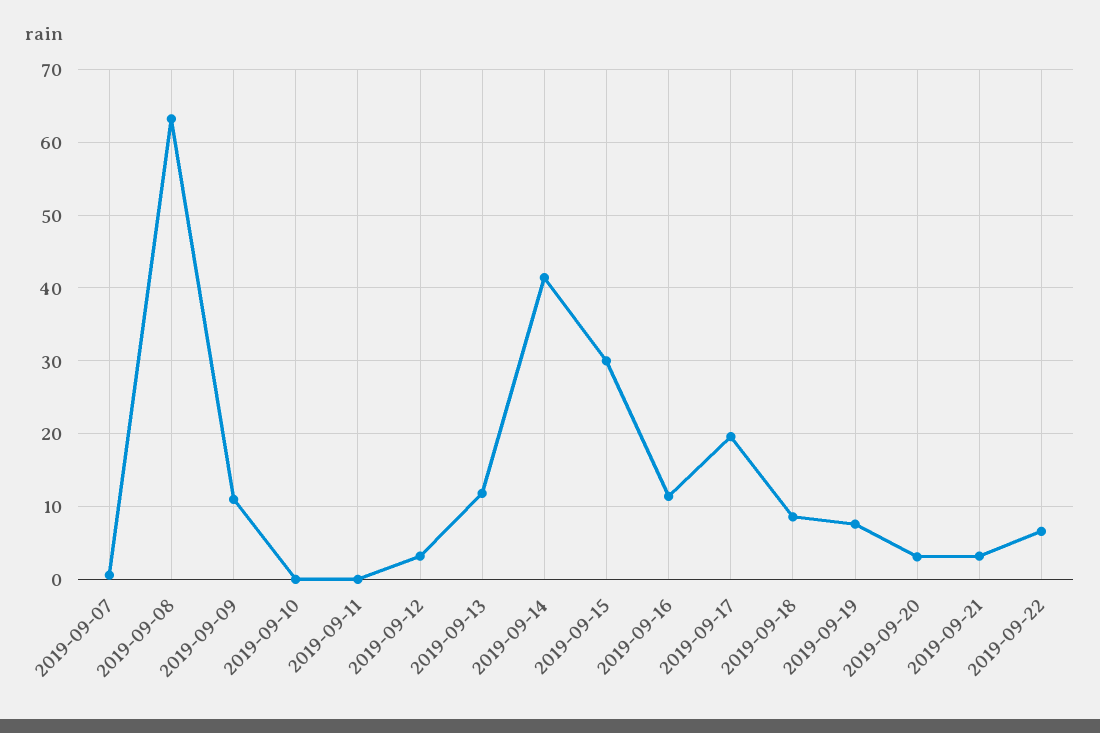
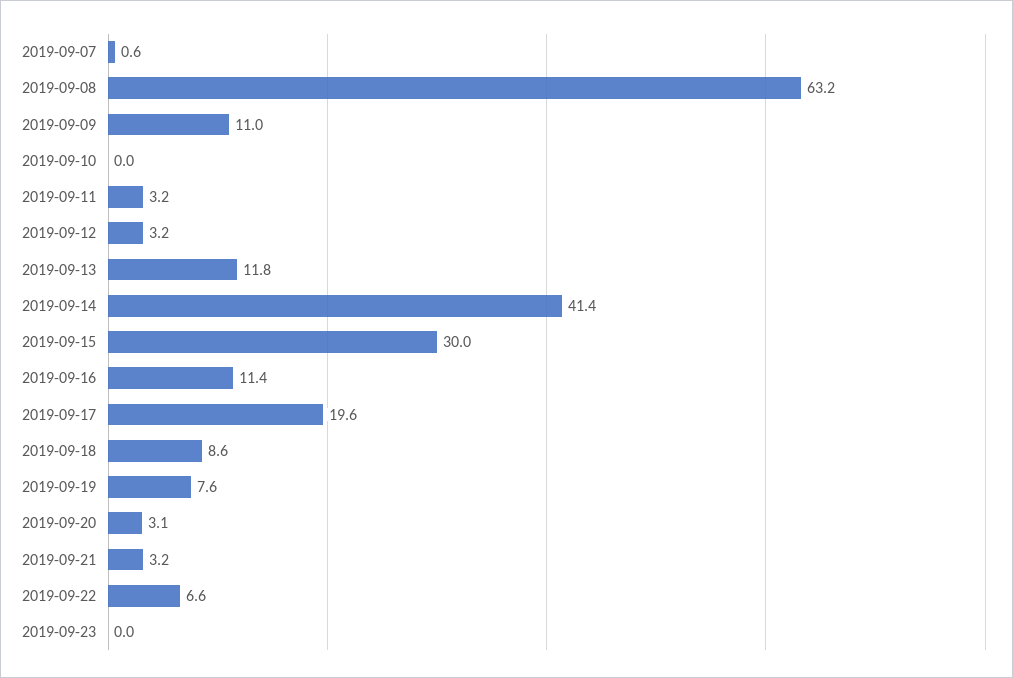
2019-09-11: 0 -> 3.2
2019-09-23: none -> 0

